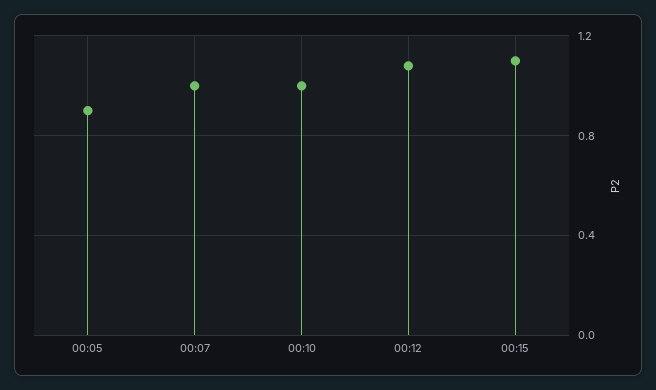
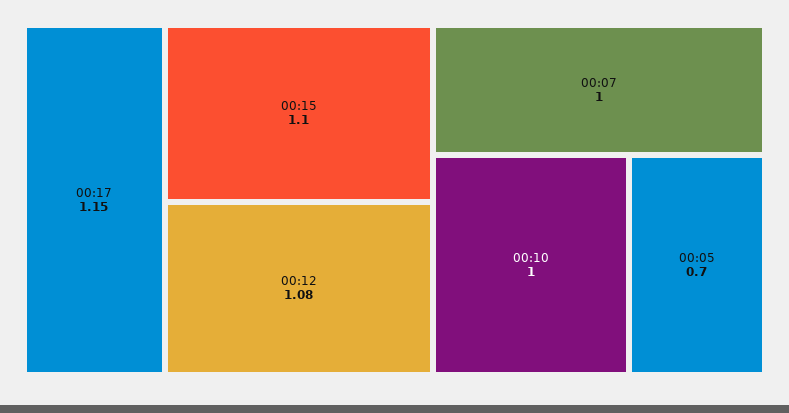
00:05: 0.9 -> 0.7
00:17: none -> 1.15

